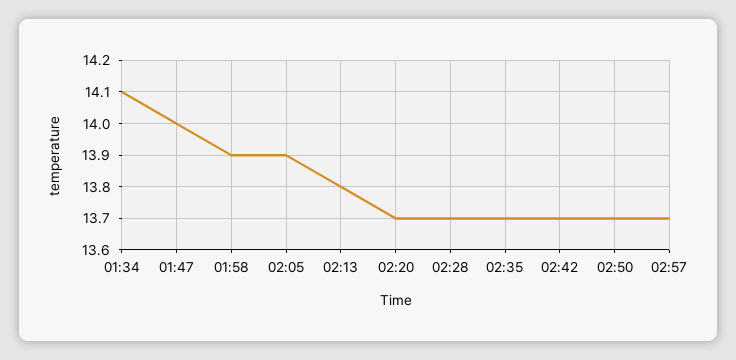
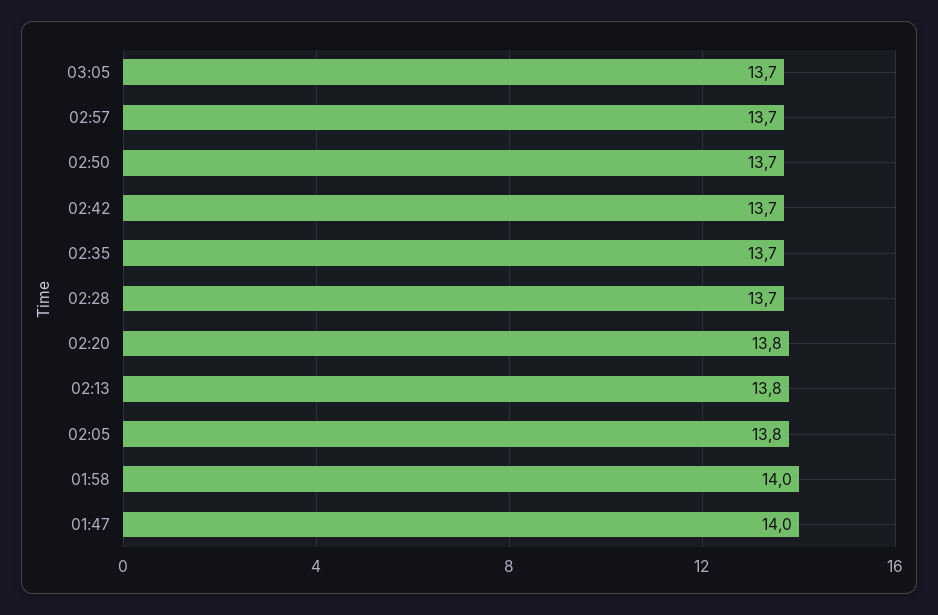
01:34: 14.1 -> none
01:58: 13.9 -> 14
02:05: 13.9 -> 13.8
02:20: 13.7 -> 13.8
03:05: none -> 13.7

